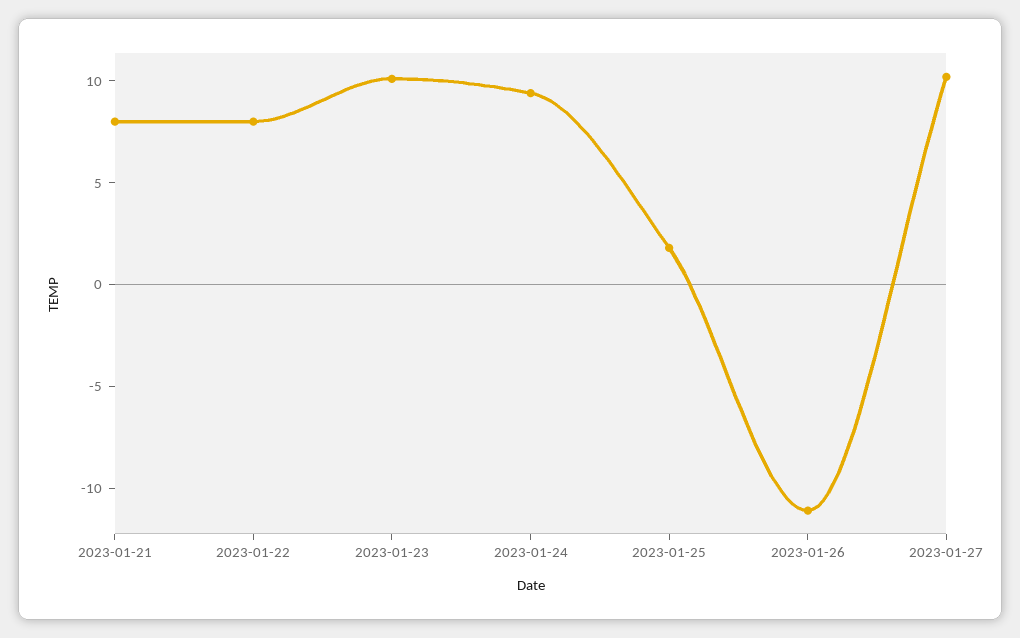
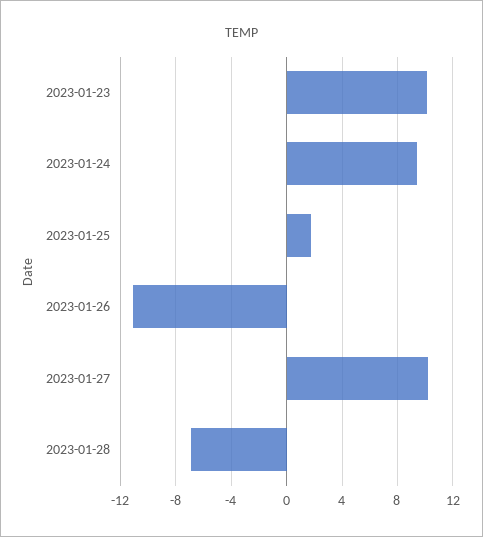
2023-01-21: 8 -> none
2023-01-22: 8 -> none
2023-01-28: none -> -7

